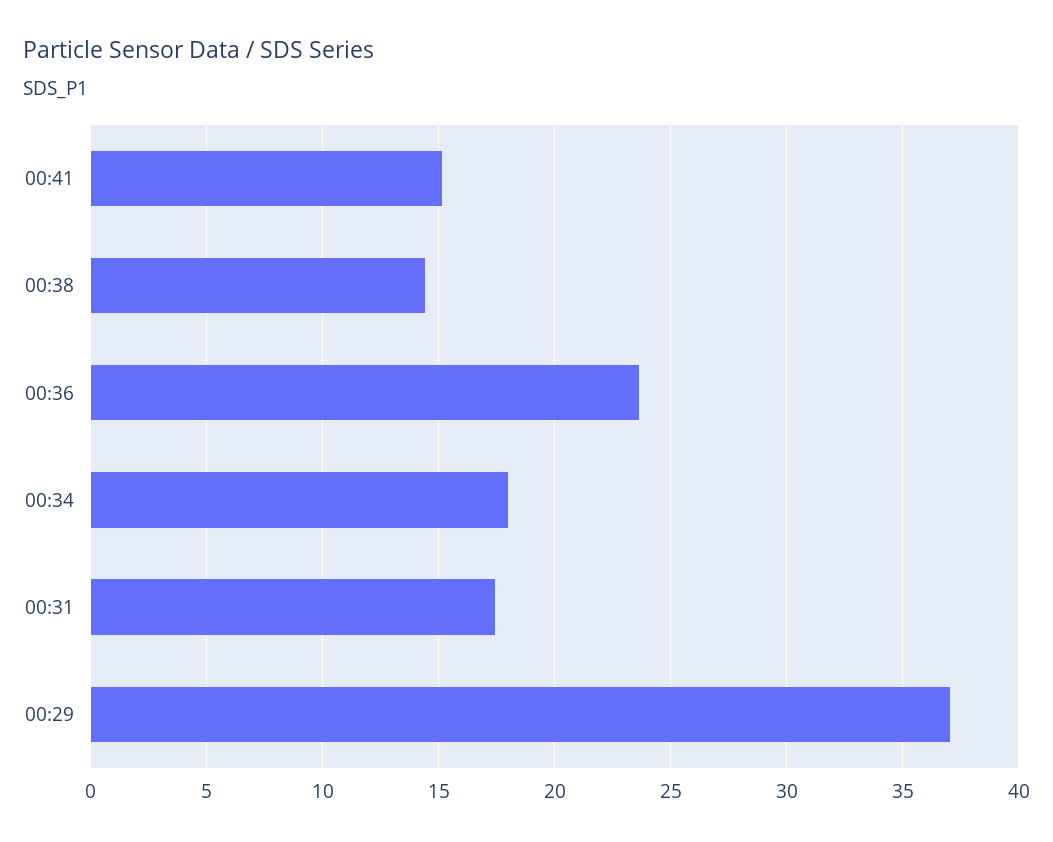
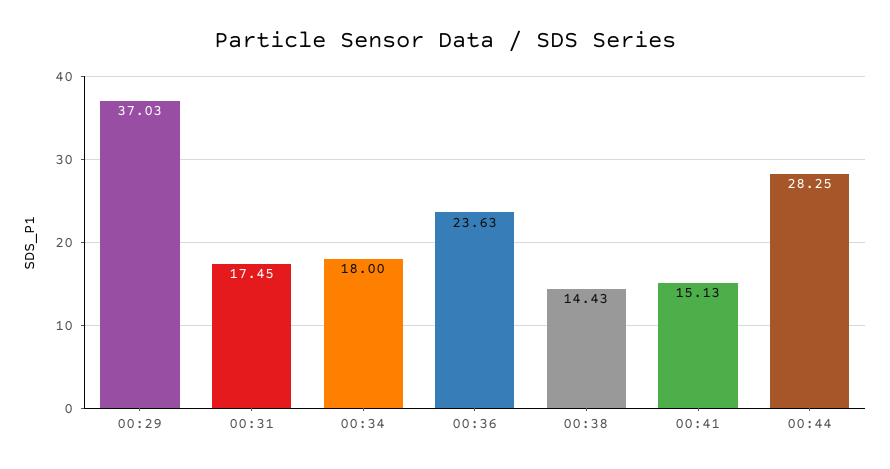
00:44: none -> 28.25

